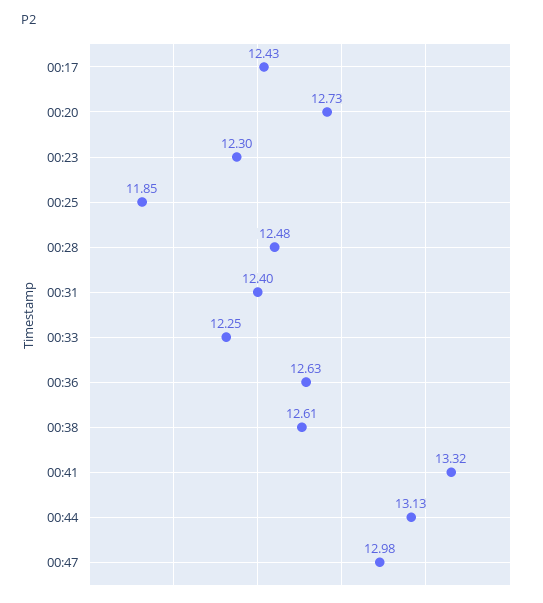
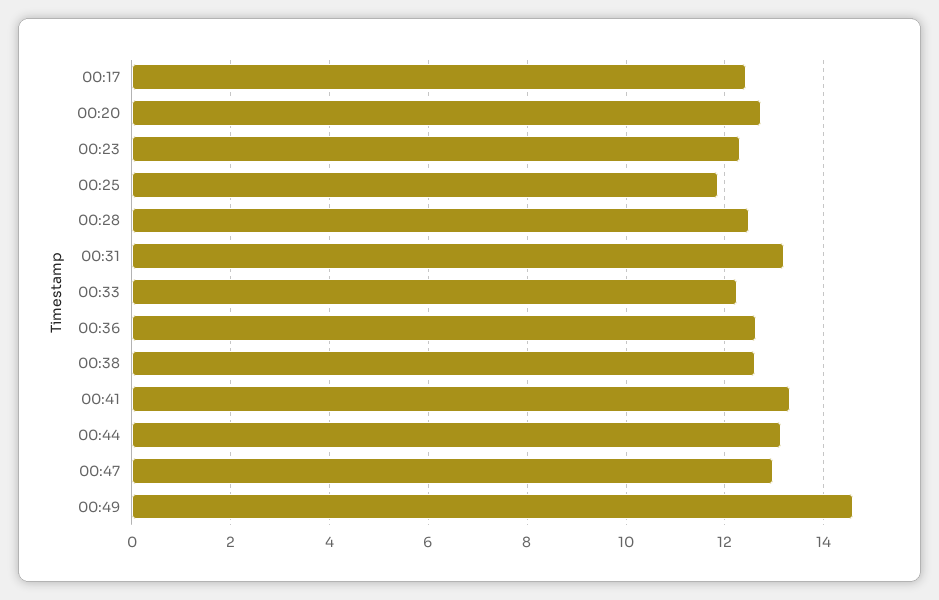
00:31: 12.4 -> 13.2
00:49: none -> 14.6

